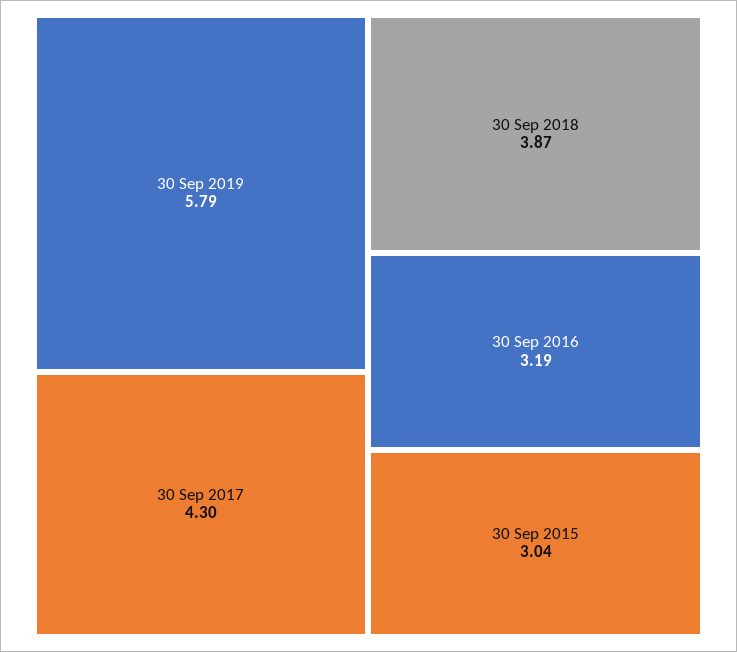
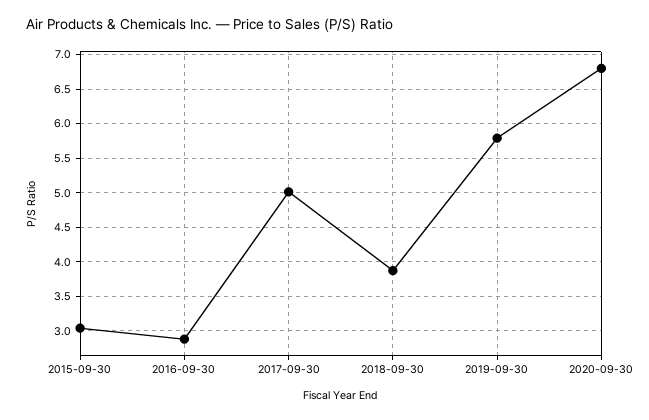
30 Sep 2017: 4.3 -> 5
30 Sep 2016: 3.19 -> 2.9
2020-09-30: none -> 6.8

